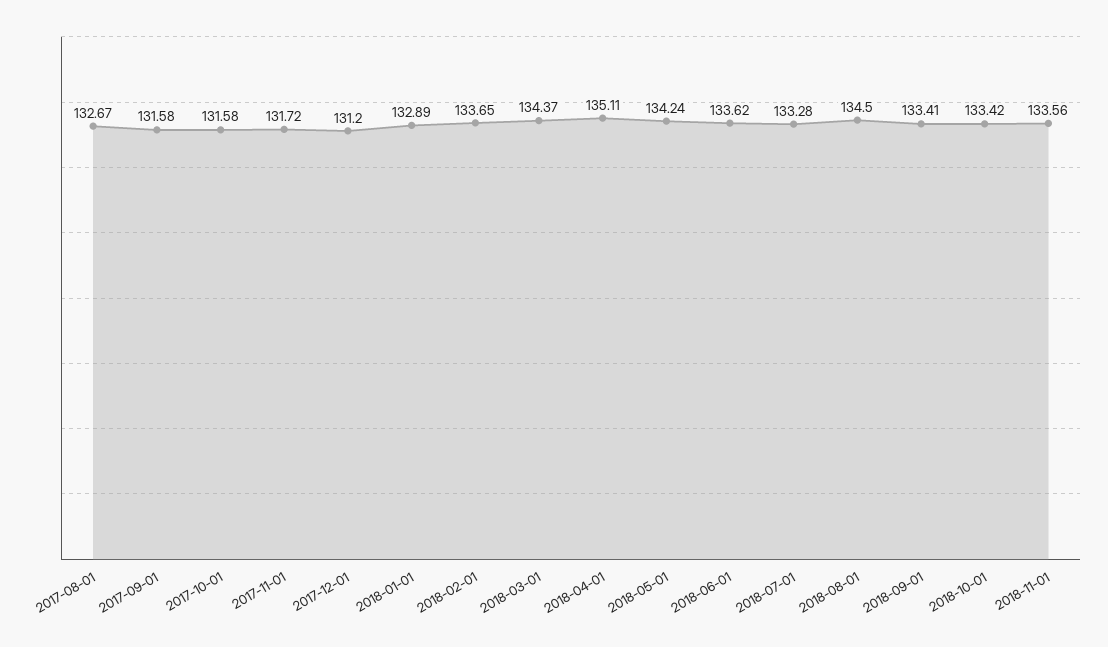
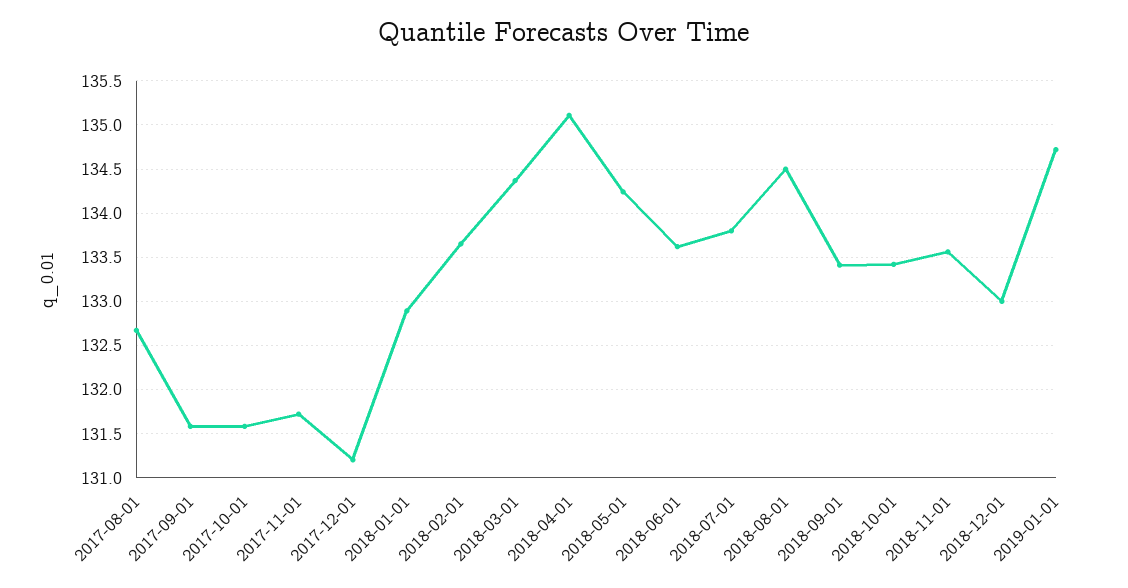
2018-07-01: 133.28 -> 133.8
2018-12-01: none -> 133
2019-01-01: none -> 134.7

